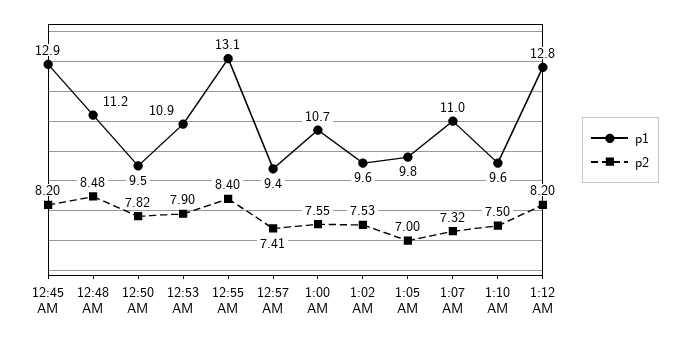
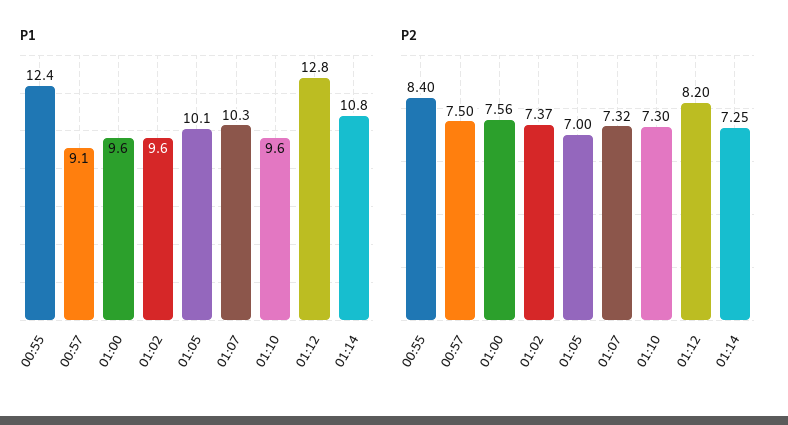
p1, 12:45 AM: 12.9 -> none
p2, 12:45 AM: 8.2 -> none
p1, 12:48 AM: 11.2 -> none
p2, 12:48 AM: 8.48 -> none
p1, 12:50 AM: 9.5 -> none
p2, 12:50 AM: 7.82 -> none
p1, 12:53 AM: 10.9 -> none
p2, 12:53 AM: 7.9 -> none
p1, 12:55 AM: 13.1 -> 12.4
p1, 12:57 AM: 9.4 -> 9.1
p2, 12:57 AM: 7.41 -> 7.5
p1, 1:00 AM: 10.7 -> 9.6
p2, 1:00 AM: 7.55 -> 7.56
p2, 1:02 AM: 7.53 -> 7.37
p1, 1:05 AM: 9.8 -> 10.1
p1, 1:07 AM: 11 -> 10.3
p2, 1:10 AM: 7.5 -> 7.3
p1, 01:14: none -> 10.8
p2, 01:14: none -> 7.25

